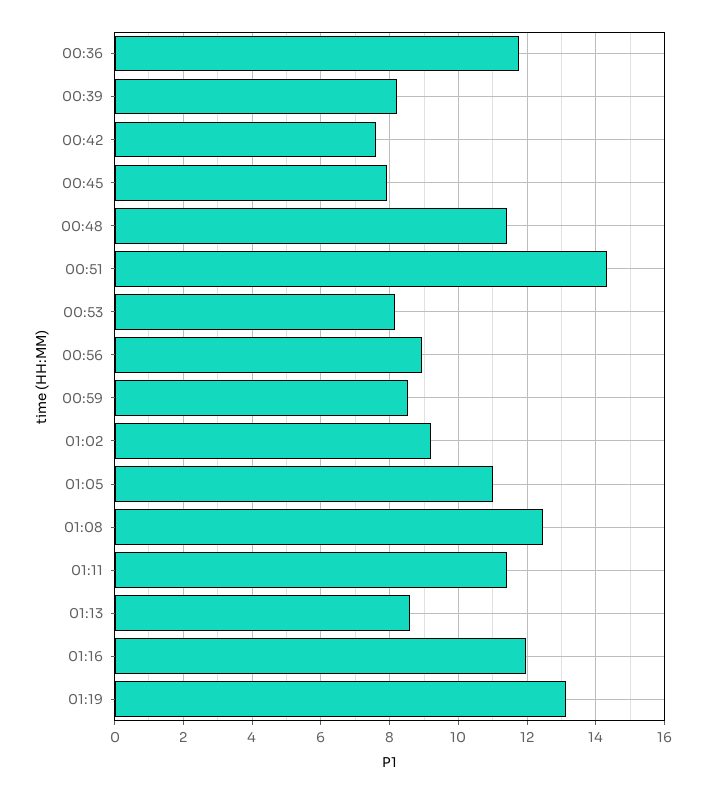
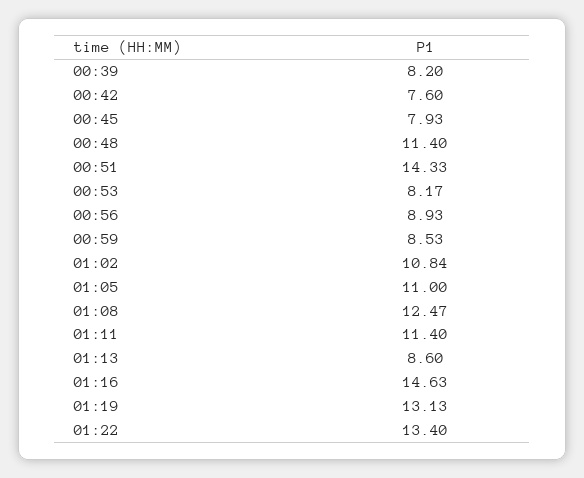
00:36: 11.8 -> none
01:02: 9.2 -> 10.84
01:16: 12 -> 14.63
01:22: none -> 13.4

